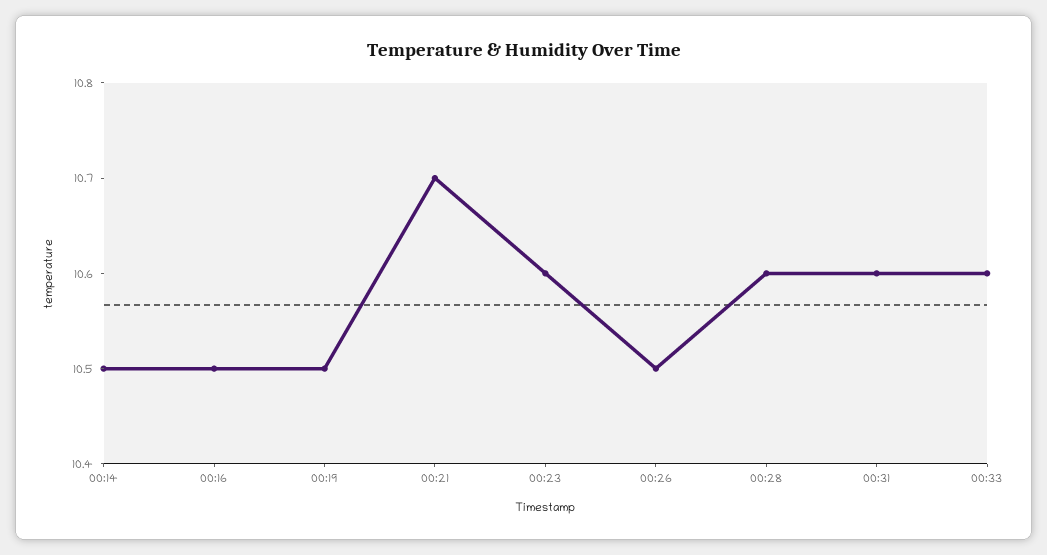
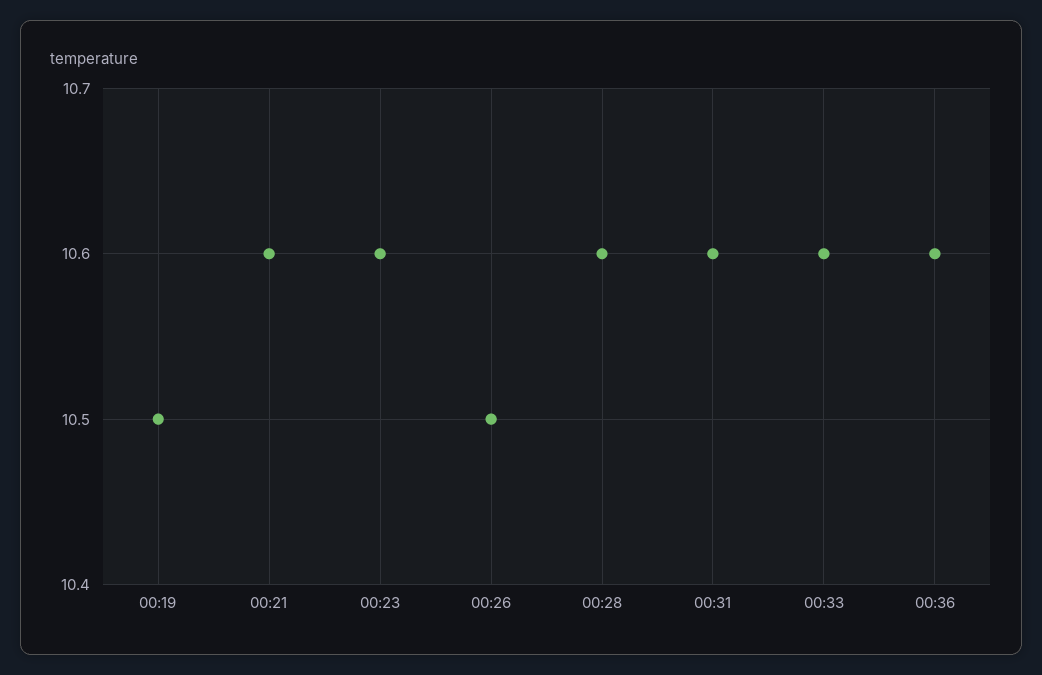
00:14: 10.5 -> none
00:16: 10.5 -> none
00:21: 10.7 -> 10.6
00:36: none -> 10.6

